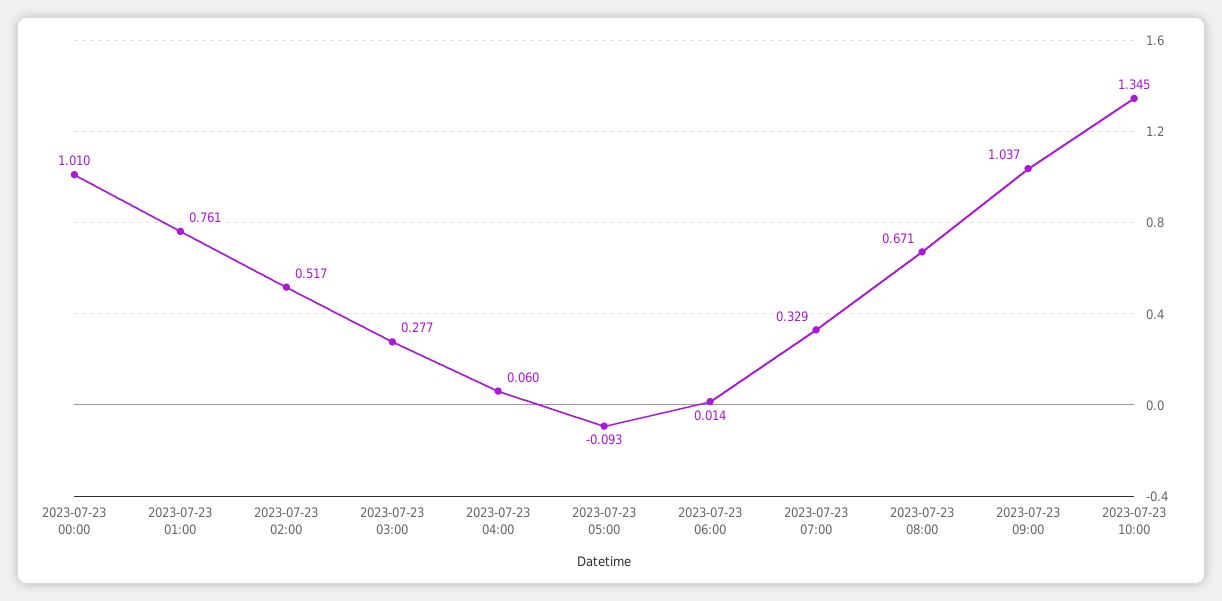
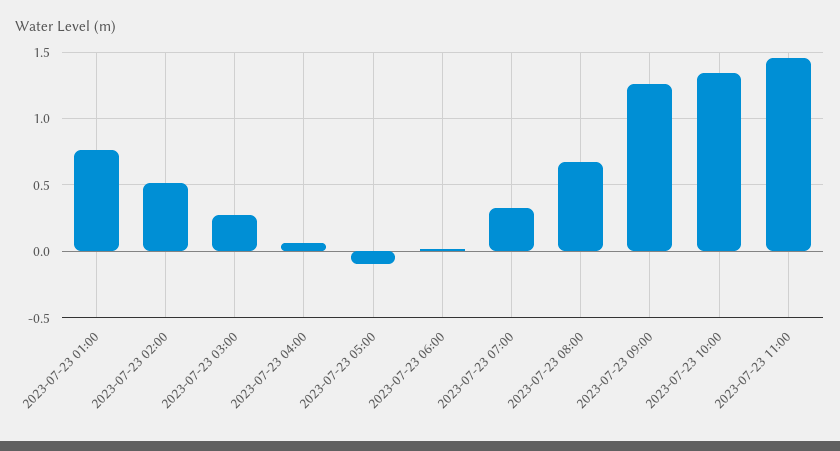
2023-07-23 00:00: 1.01 -> none
2023-07-23 09:00: 1.037 -> 1.25
2023-07-23 11:00: none -> 1.45

